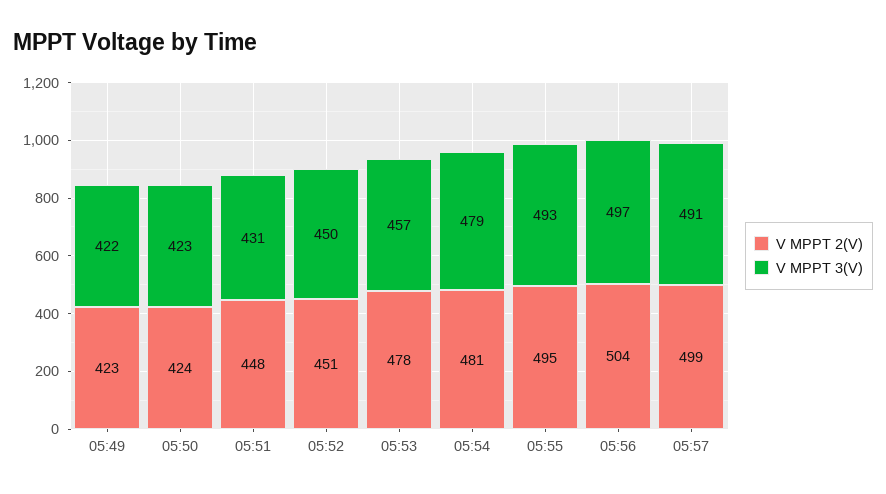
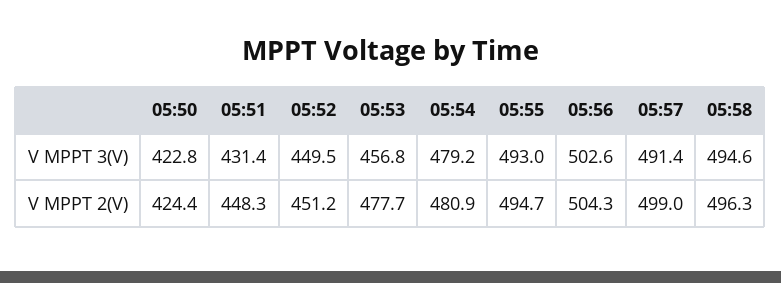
V MPPT 2(V), 05:49: 423 -> none
V MPPT 3(V), 05:49: 422 -> none
V MPPT 3(V), 05:56: 497 -> 502.6
V MPPT 3(V), 05:58: none -> 494.6
V MPPT 2(V), 05:58: none -> 496.3

